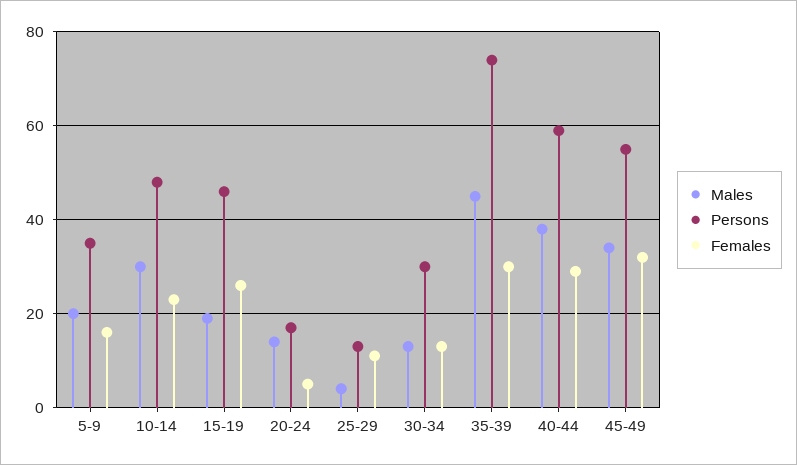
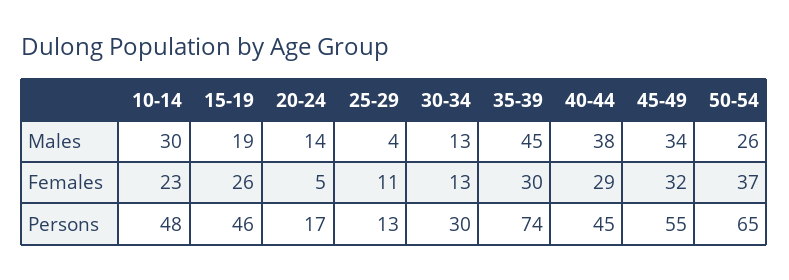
Males, 5-9: 20 -> none
Persons, 5-9: 35 -> none
Females, 5-9: 15 -> none
Persons, 40-44: 60 -> 45
Males, 50-54: none -> 26
Females, 50-54: none -> 37
Persons, 50-54: none -> 65

